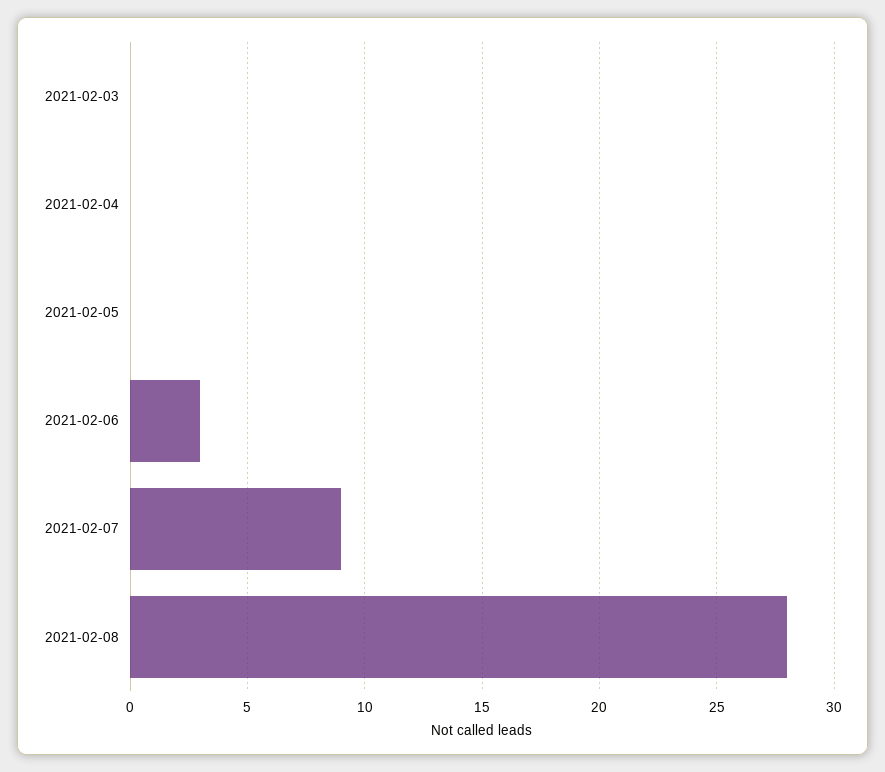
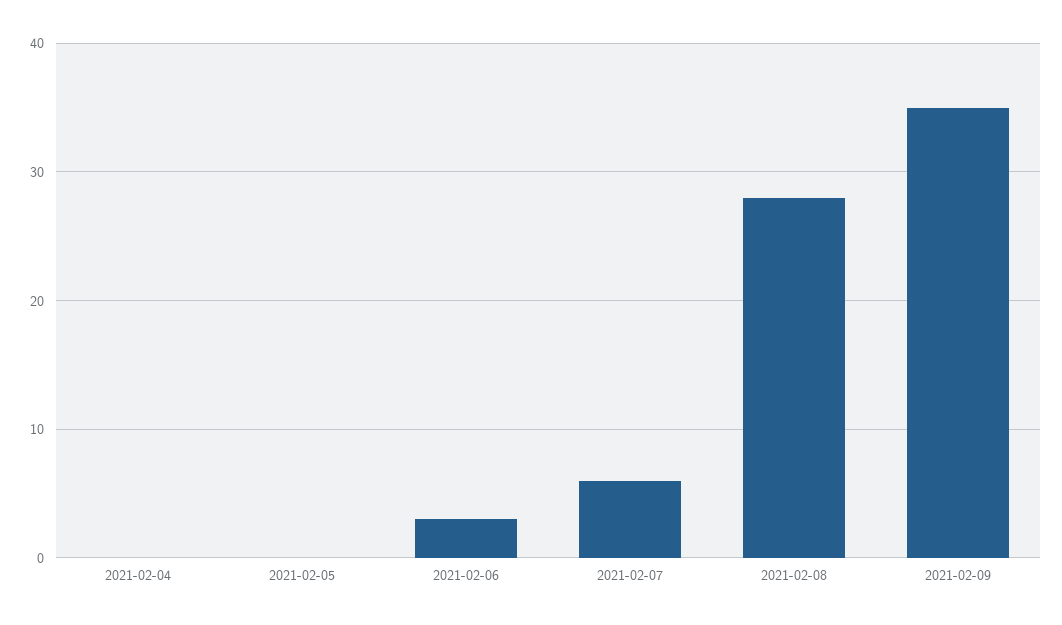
2021-02-03: 0 -> none
2021-02-07: 9 -> 6
2021-02-09: none -> 35

